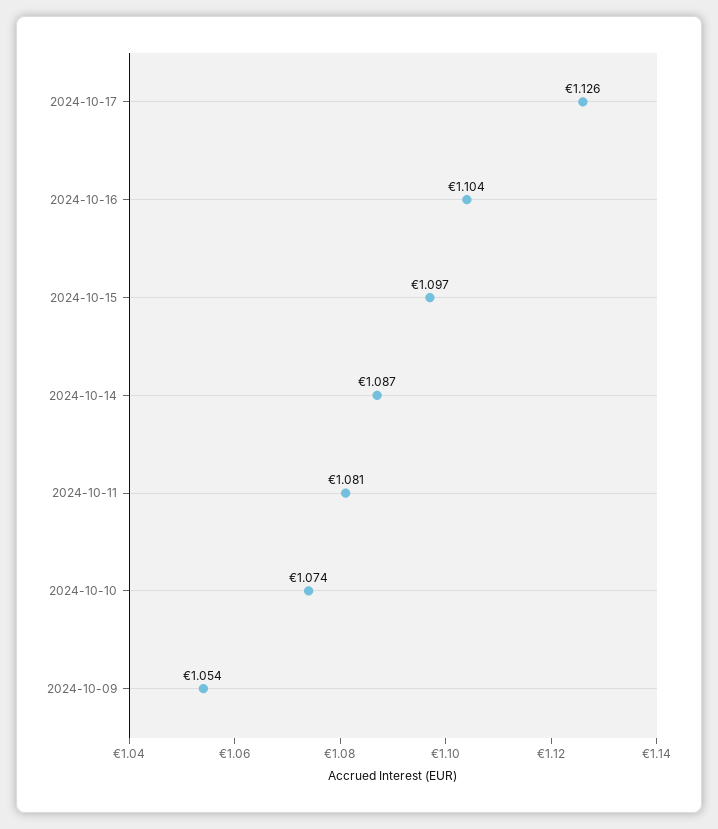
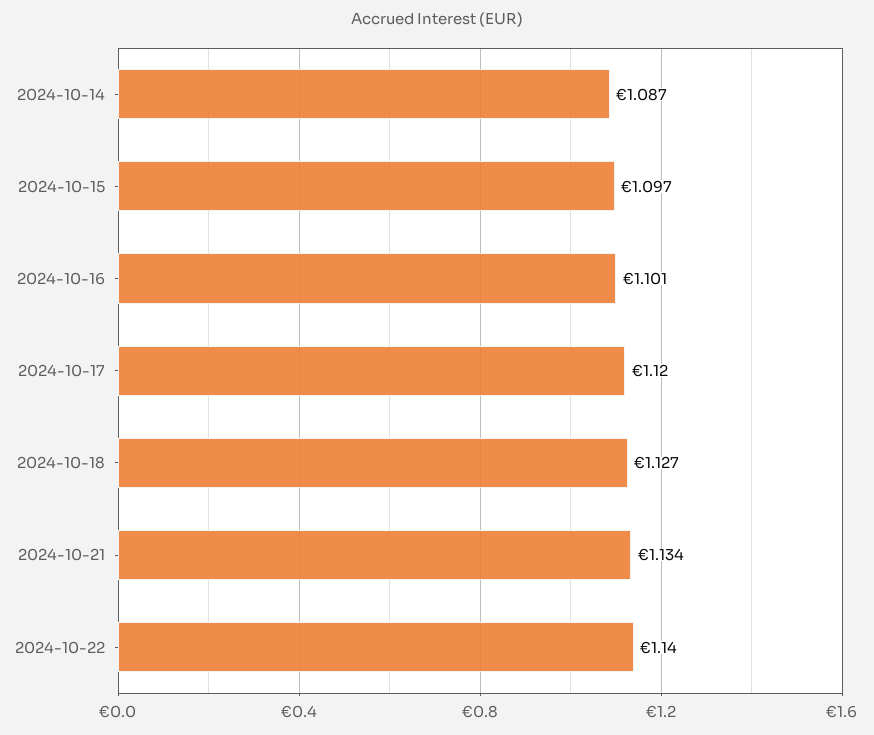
2024-10-17: 1.126 -> 1.12
2024-10-16: 1.104 -> 1.101
2024-10-11: 1.081 -> none
2024-10-10: 1.074 -> none
2024-10-09: 1.054 -> none
2024-10-18: none -> 1.127
2024-10-21: none -> 1.134
2024-10-22: none -> 1.14

